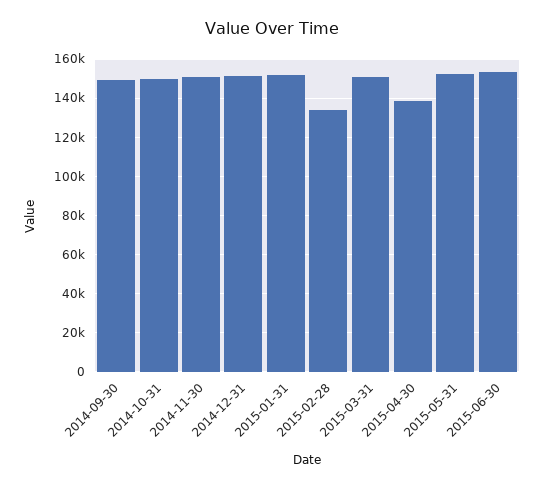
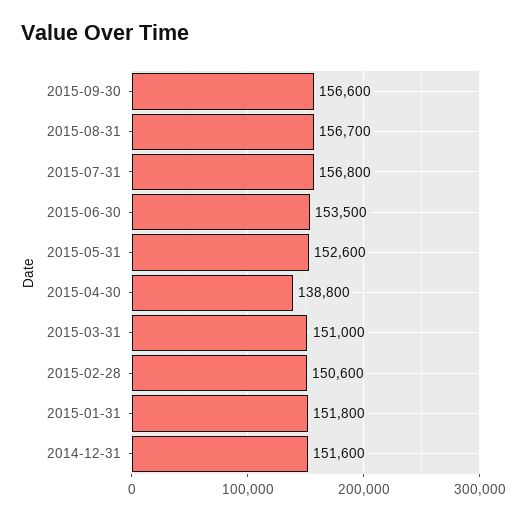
2014-09-30: 150000 -> none
2014-10-31: 150000 -> none
2014-11-30: 150000 -> none
2015-02-28: 135000 -> 150600
2015-09-30: none -> 156600
2015-08-31: none -> 156700
2015-07-31: none -> 156800

